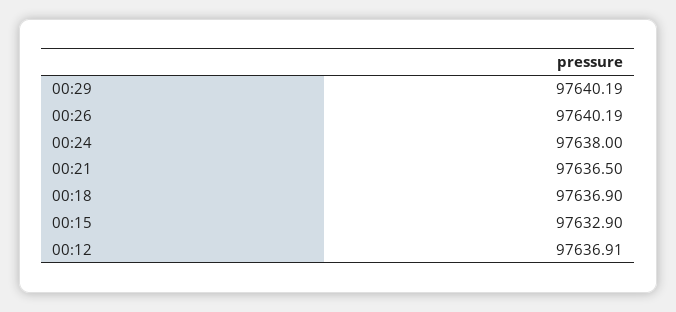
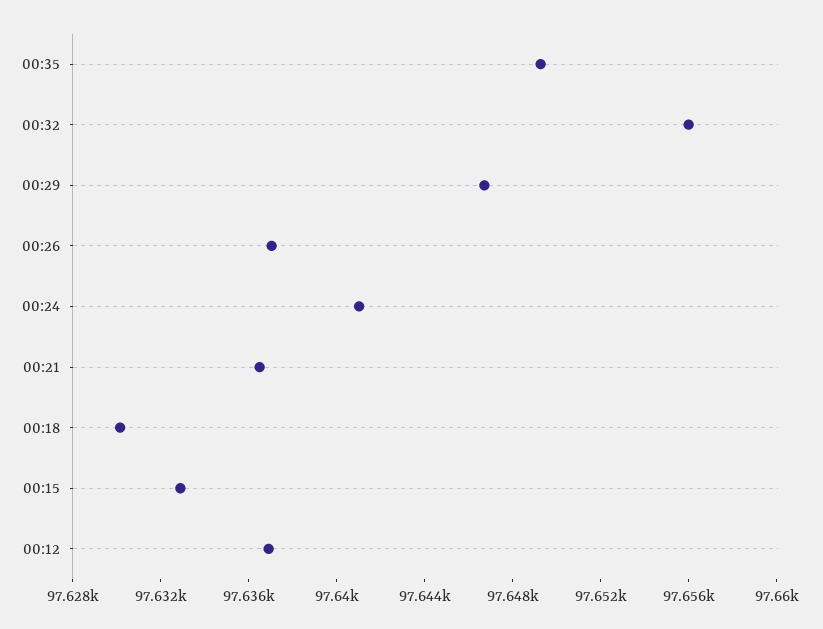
00:29: 97640.19 -> 97647
00:26: 97640.19 -> 97637
00:24: 97638 -> 97641
00:18: 97636.9 -> 97630
00:35: none -> 97649
00:32: none -> 97656

